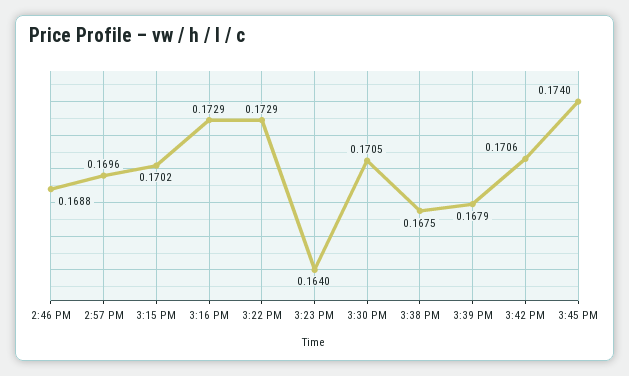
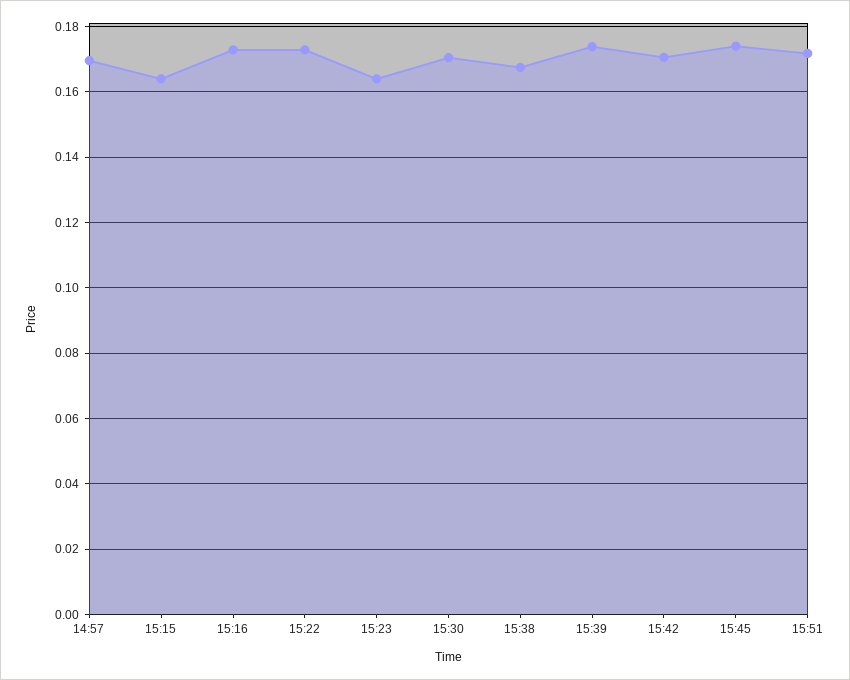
2:46 PM: 0.1688 -> none
3:15 PM: 0.1702 -> 0.164
3:39 PM: 0.1679 -> 0.174
15:51: none -> 0.172

